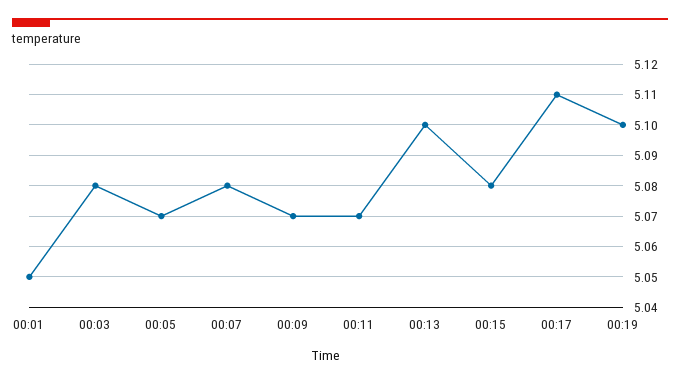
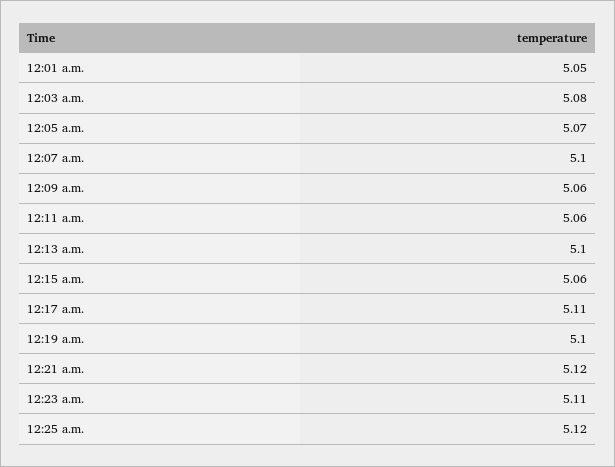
00:07: 5.08 -> 5.1
00:09: 5.07 -> 5.06
00:11: 5.07 -> 5.06
00:15: 5.08 -> 5.06
12:21 a.m.: none -> 5.12
12:23 a.m.: none -> 5.11
12:25 a.m.: none -> 5.12

